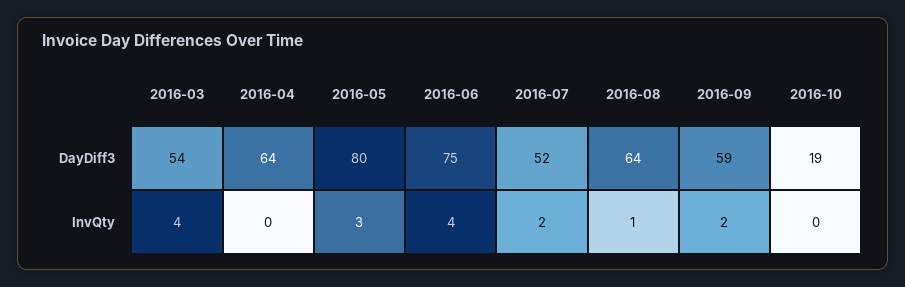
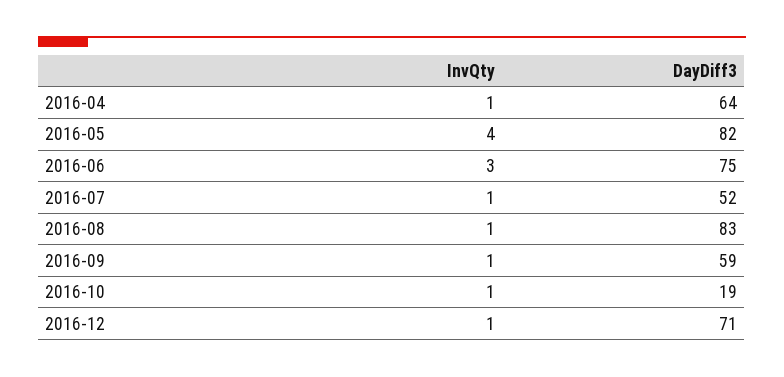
2016-03, DayDiff3: 54 -> none
2016-05, DayDiff3: 80 -> 82
2016-08, DayDiff3: 64 -> 83
2016-03, InvQty: 4 -> none
2016-04, InvQty: 0 -> 1
2016-05, InvQty: 3 -> 4
2016-06, InvQty: 4 -> 3
2016-07, InvQty: 2 -> 1
2016-09, InvQty: 2 -> 1
2016-10, InvQty: 0 -> 1
2016-12, InvQty: none -> 1
2016-12, DayDiff3: none -> 71

